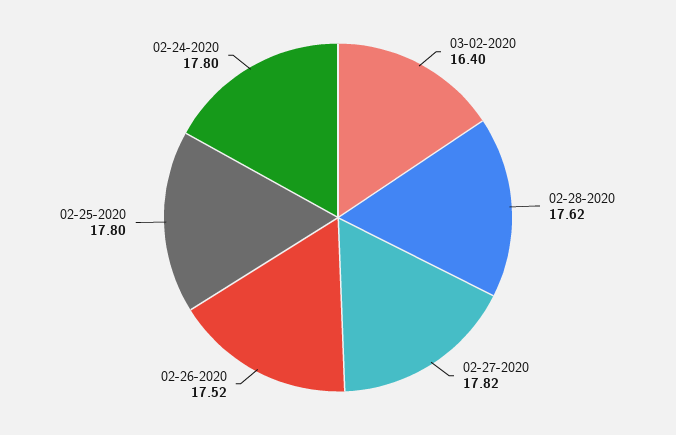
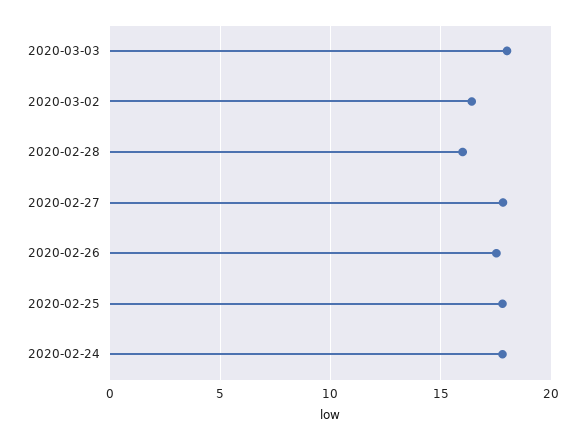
02-28-2020: 17.62 -> 16
2020-03-03: none -> 18

